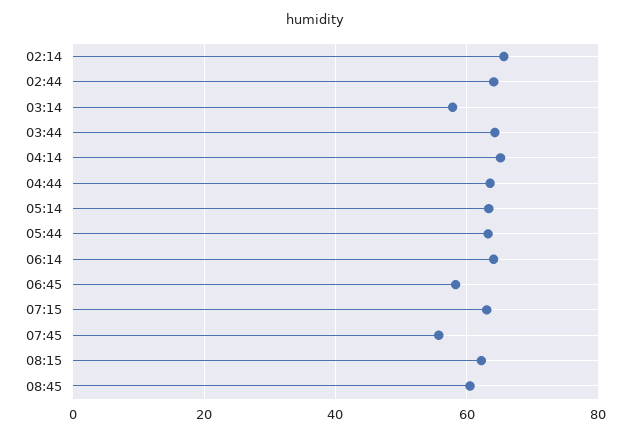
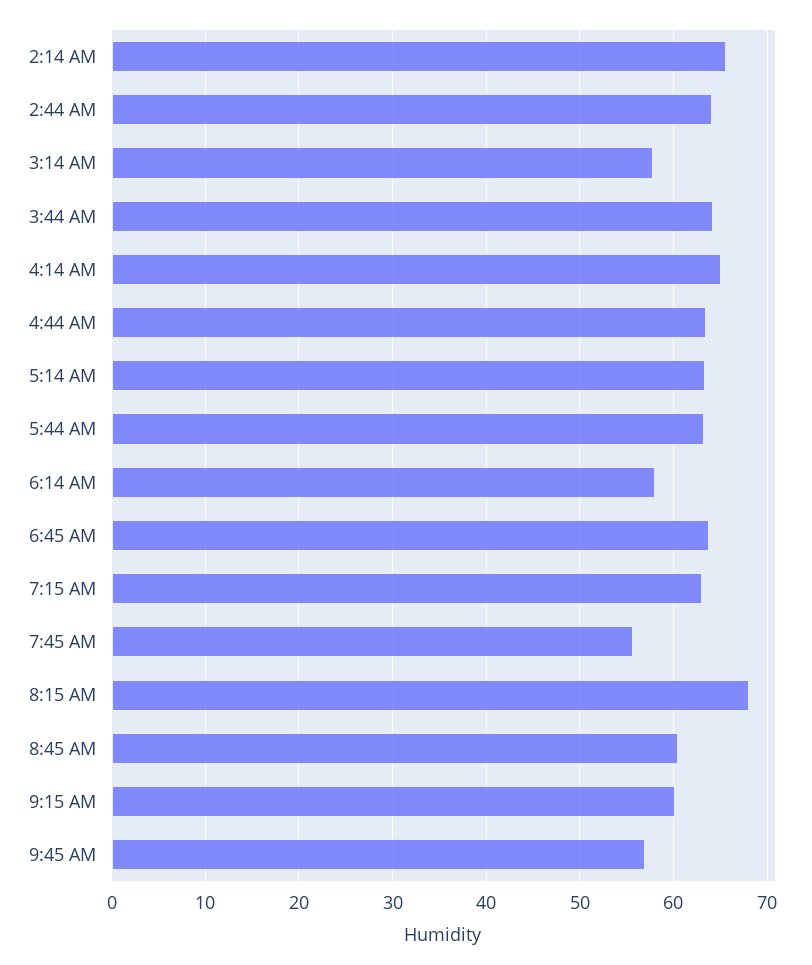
06:14: 64 -> 58
06:45: 58 -> 64
08:15: 62 -> 68
9:15 AM: none -> 60
9:45 AM: none -> 57

